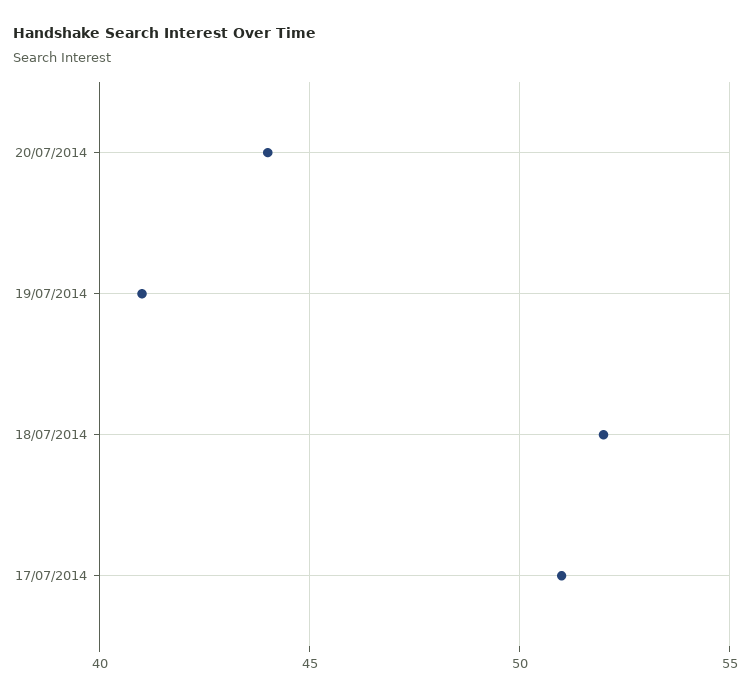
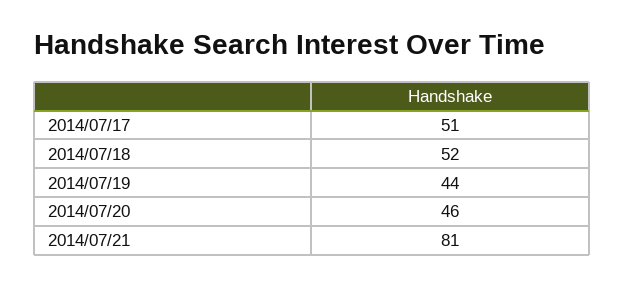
20/07/2014: 44 -> 46
19/07/2014: 41 -> 44
2014/07/21: none -> 81

